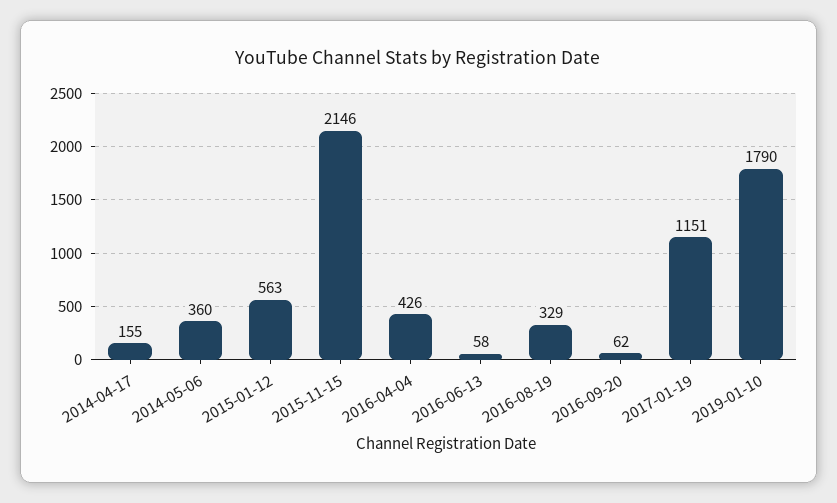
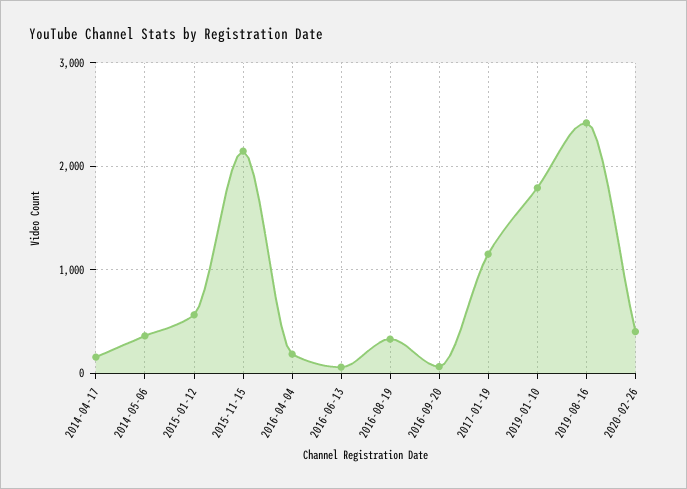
2016-04-04: 426 -> 200
2019-08-16: none -> 2400
2020-02-26: none -> 400

